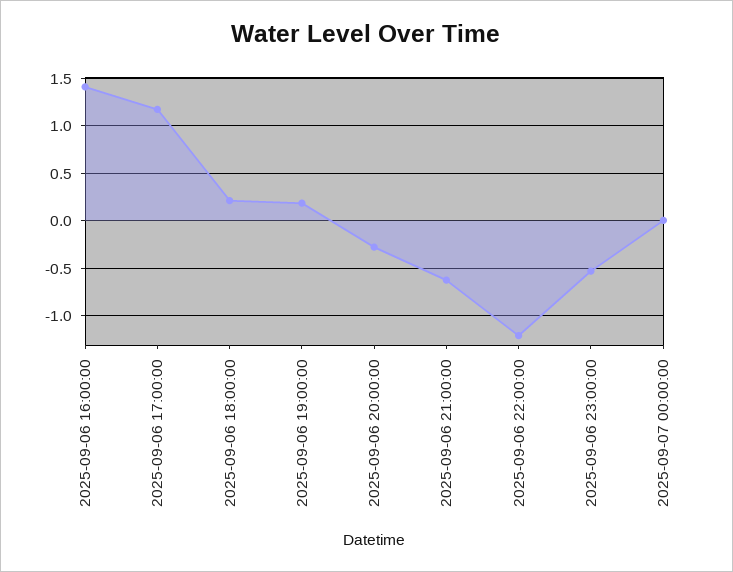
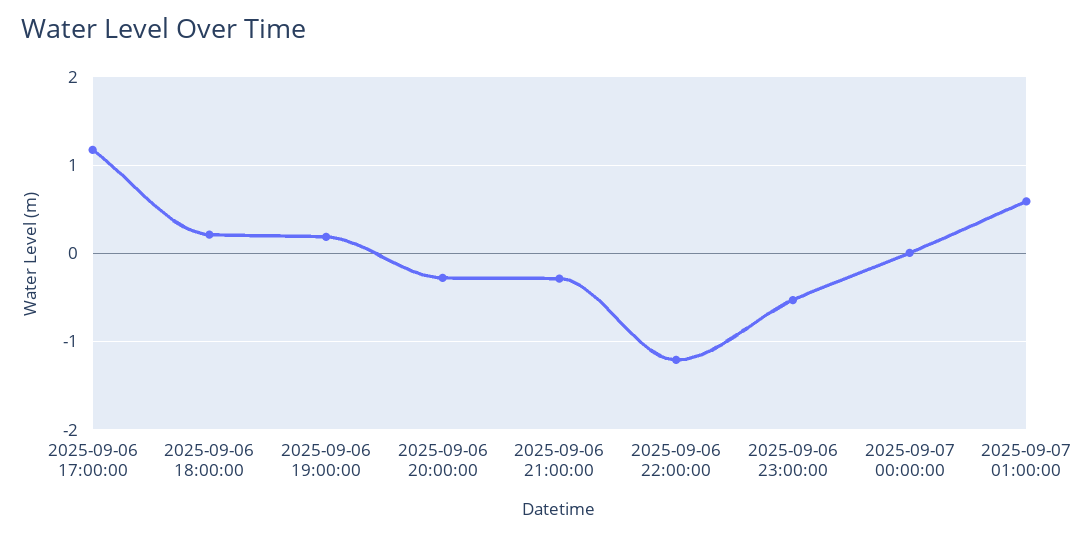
2025-09-06 16:00:00: 1.4 -> none
2025-09-06 21:00:00: -0.6 -> -0.3
2025-09-07 01:00:00: none -> 0.6

